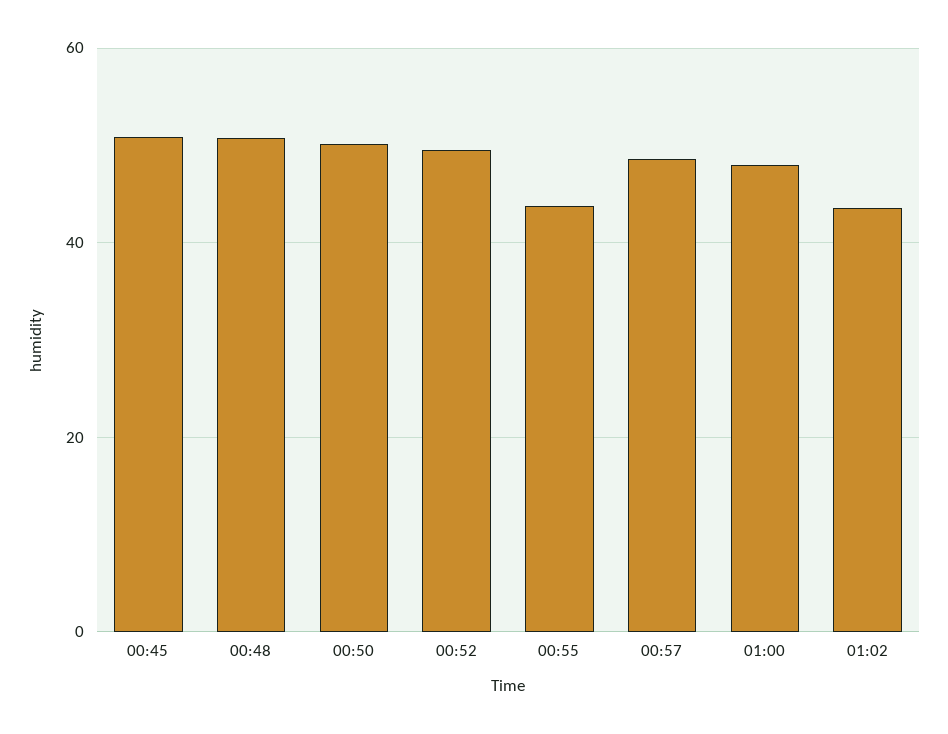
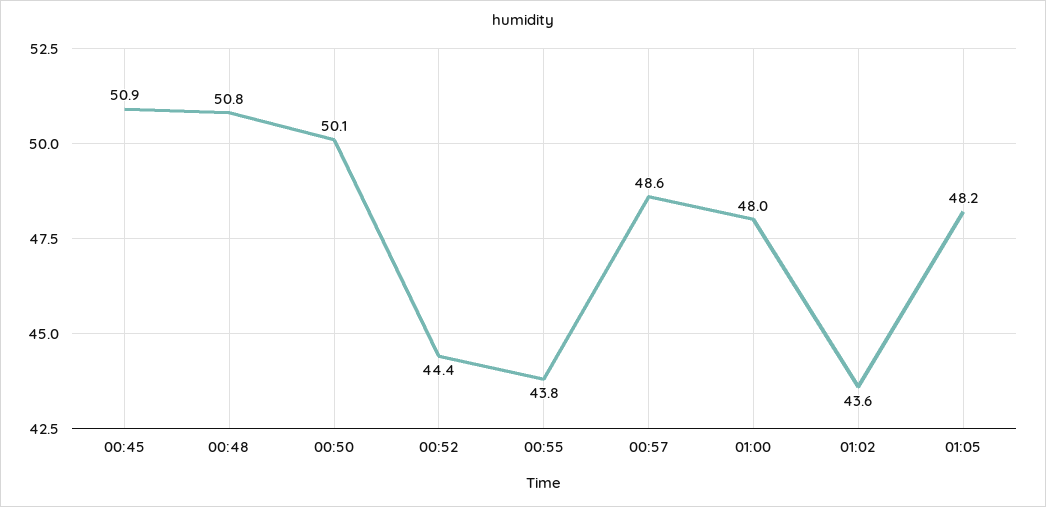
00:52: 50 -> 44.4
01:05: none -> 48.2

